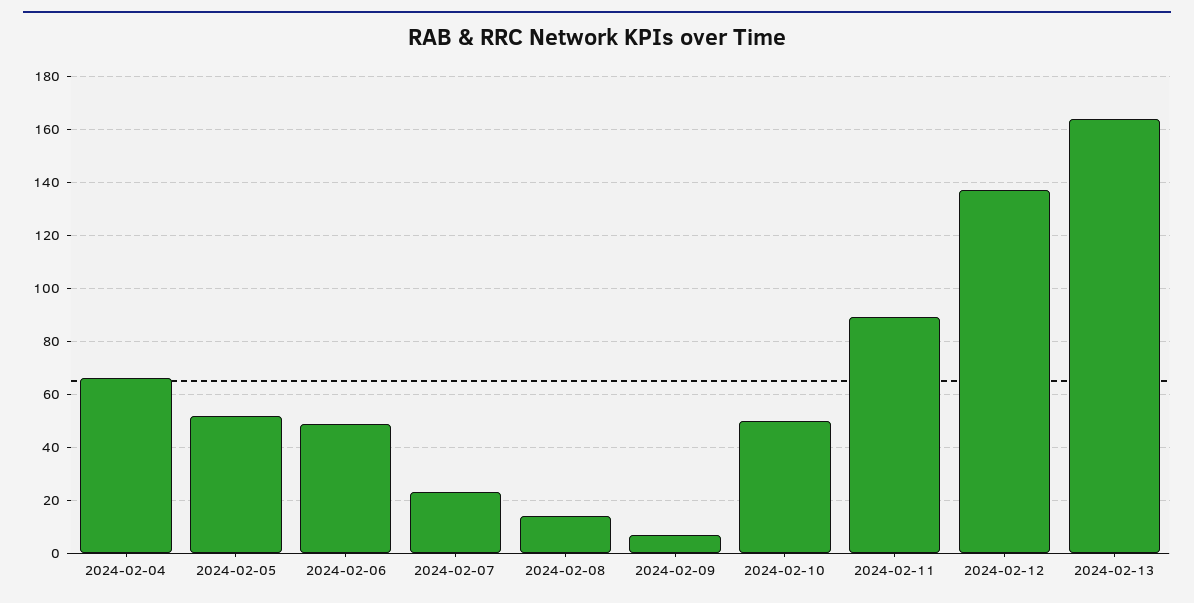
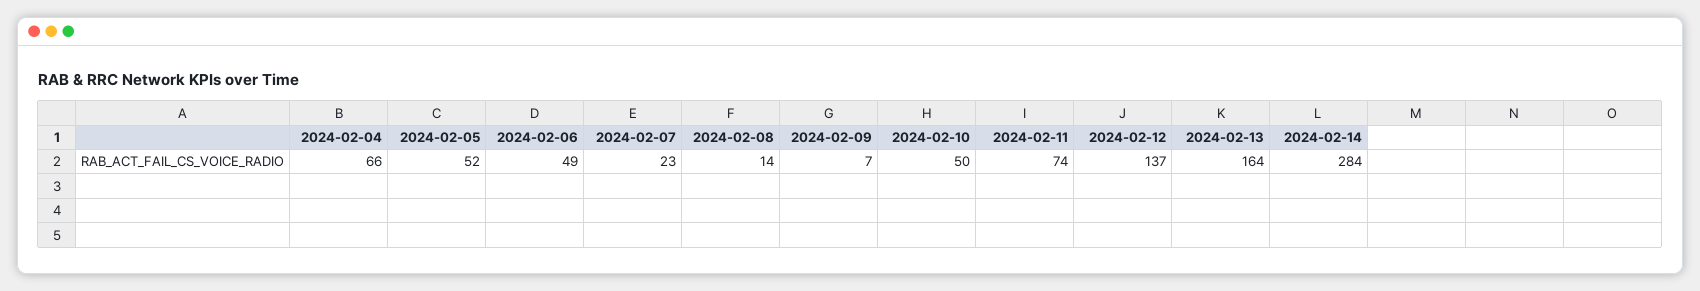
2024-02-11: 90 -> 74
2024-02-14: none -> 284

